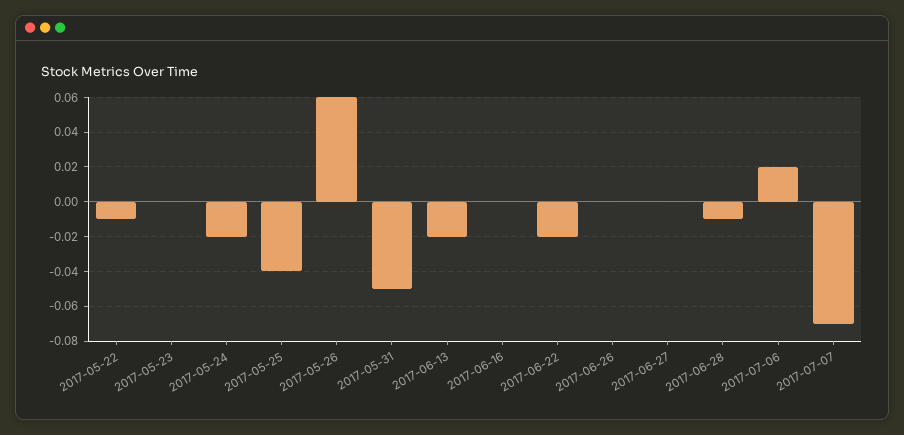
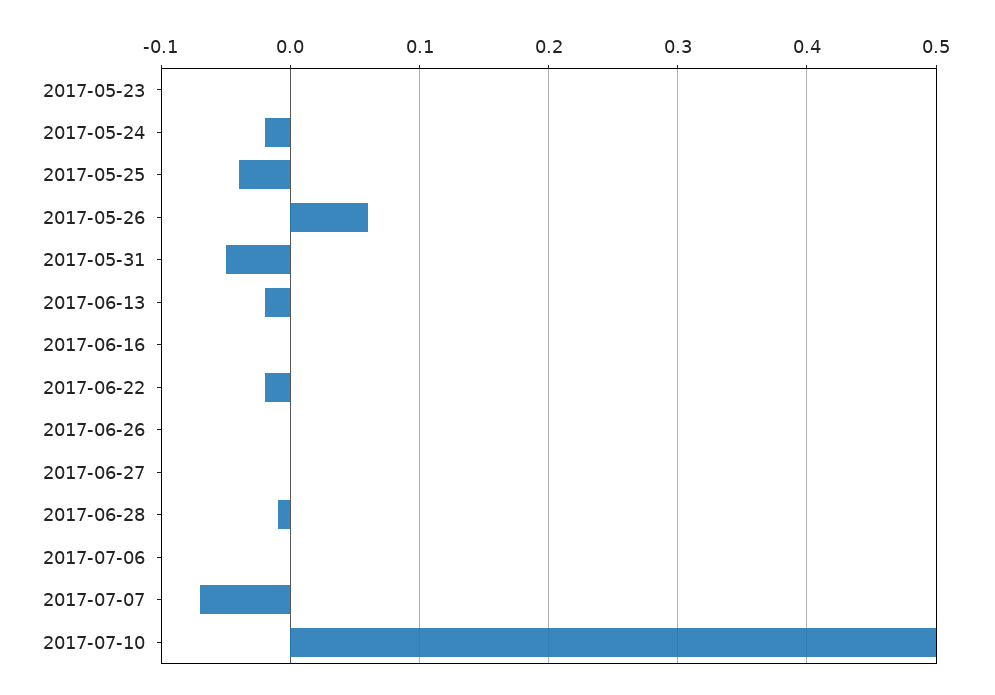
2017-05-22: -0.01 -> none
2017-07-06: 0.02 -> 0
2017-07-10: none -> 0.5

